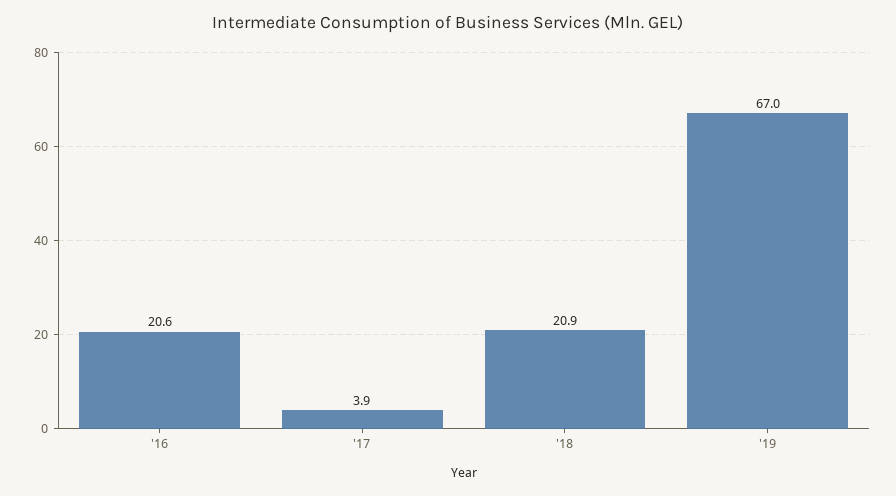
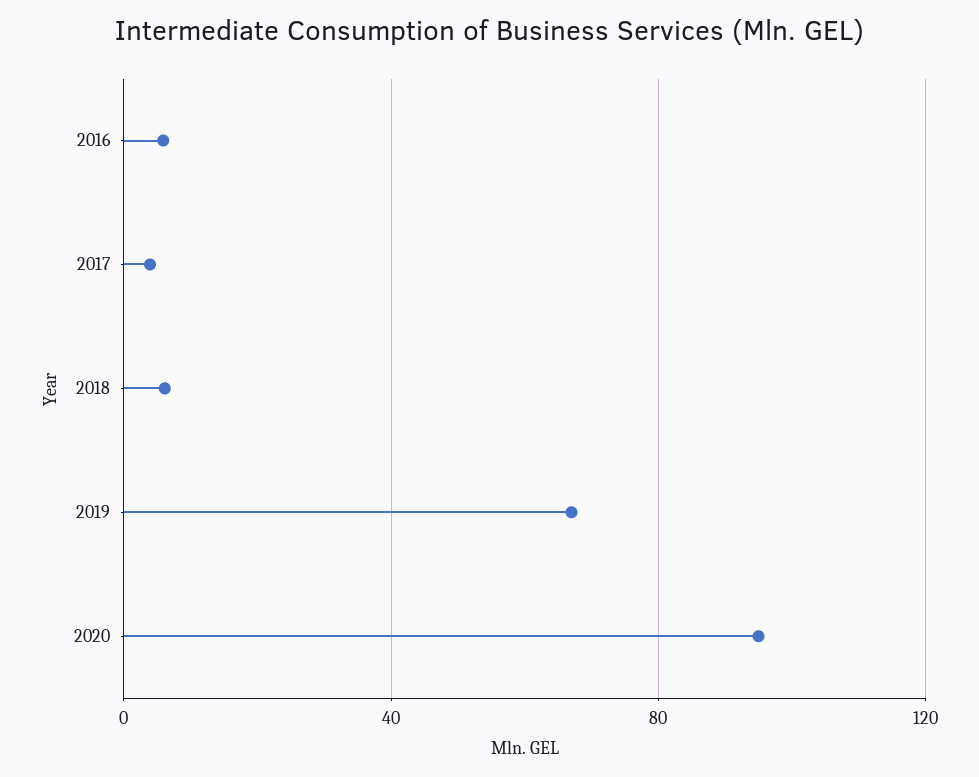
'16: 20.6 -> 5
'18: 20.9 -> 5
2020: none -> 95

